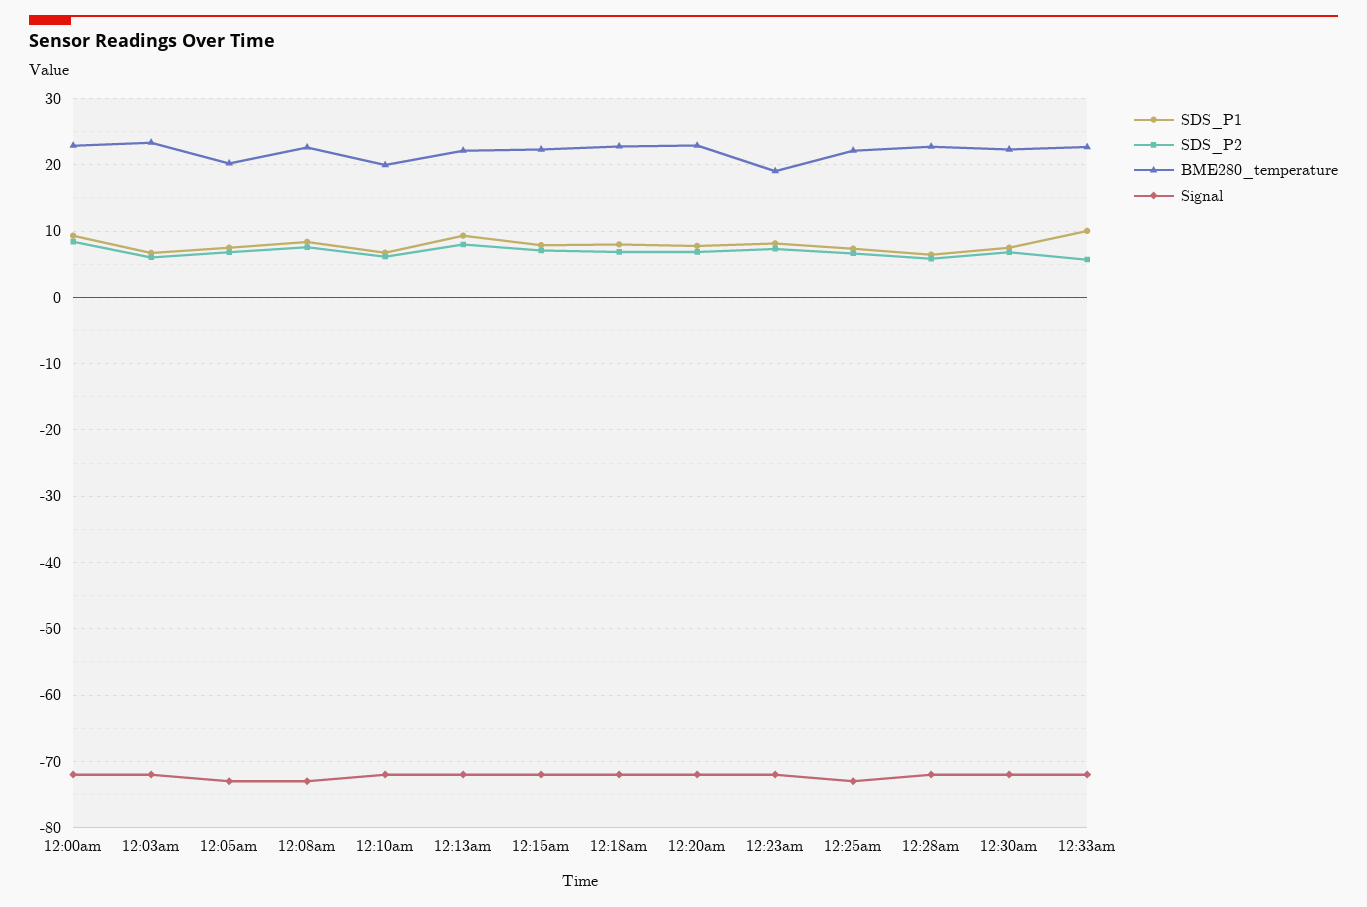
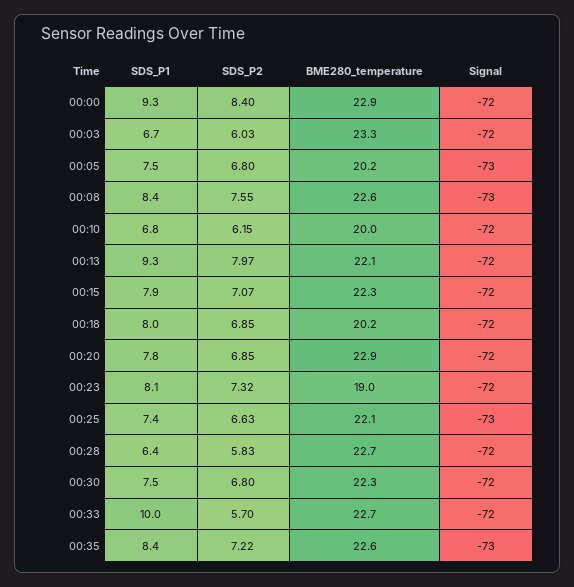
BME280_temperature, 12:18am: 23 -> 20.2
SDS_P1, 00:35: none -> 8.4
SDS_P2, 00:35: none -> 7.22
BME280_temperature, 00:35: none -> 22.6
Signal, 00:35: none -> -73

